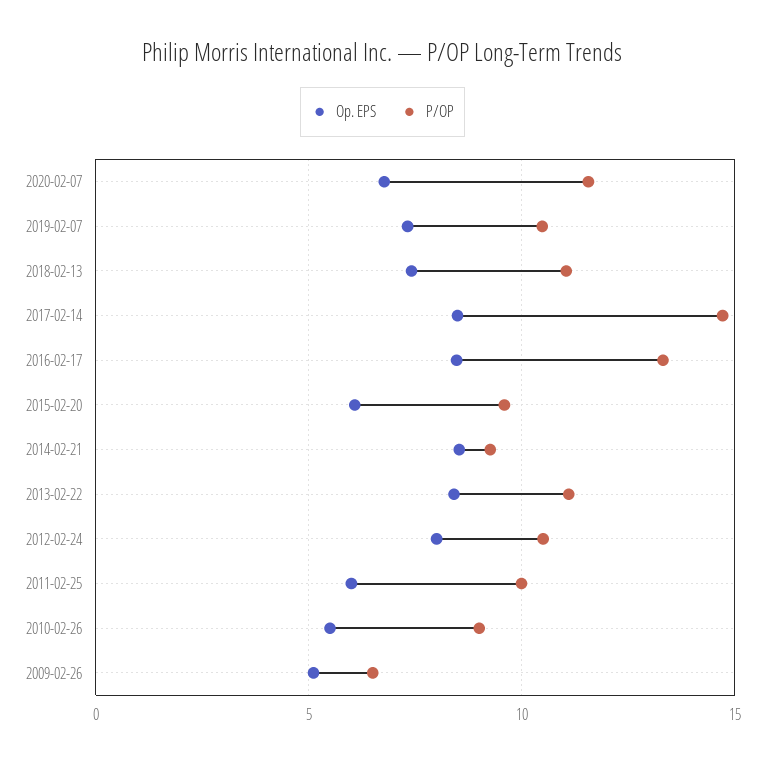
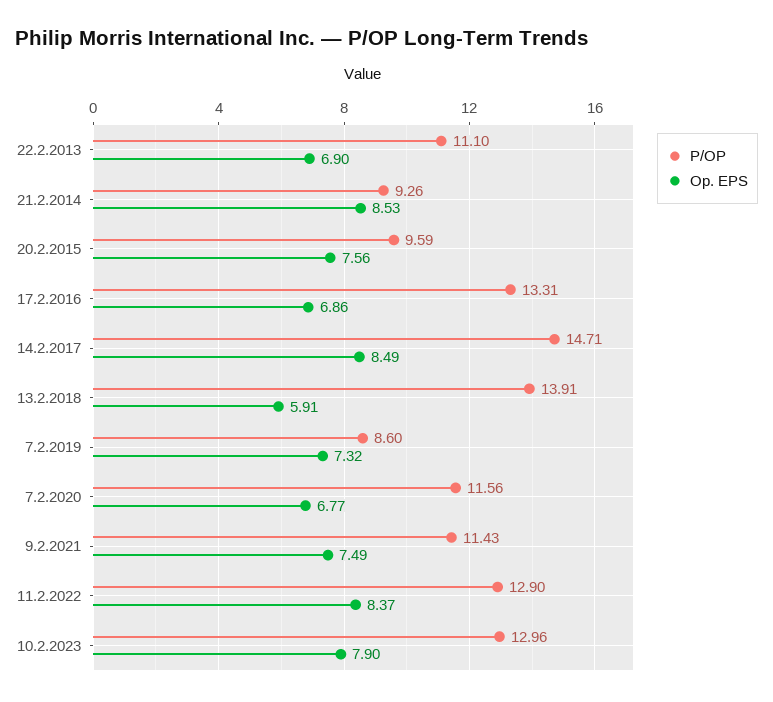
P/OP, 2019-02-07: 10.5 -> 8.6
Op. EPS, 2018-02-13: 7.5 -> 5.91
P/OP, 2018-02-13: 11 -> 13.91
Op. EPS, 2016-02-17: 8.5 -> 6.86
Op. EPS, 2015-02-20: 6 -> 7.56
Op. EPS, 2013-02-22: 8.5 -> 6.9
Op. EPS, 2012-02-24: 8 -> none
P/OP, 2012-02-24: 10.5 -> none
Op. EPS, 2011-02-25: 6 -> none
P/OP, 2011-02-25: 10 -> none
Op. EPS, 2010-02-26: 5.5 -> none
P/OP, 2010-02-26: 9 -> none
Op. EPS, 2009-02-26: 5 -> none
P/OP, 2009-02-26: 6.5 -> none
P/OP, 9.2.2021: none -> 11.43
Op. EPS, 9.2.2021: none -> 7.49
P/OP, 11.2.2022: none -> 12.9
Op. EPS, 11.2.2022: none -> 8.37
P/OP, 10.2.2023: none -> 12.96
Op. EPS, 10.2.2023: none -> 7.9

